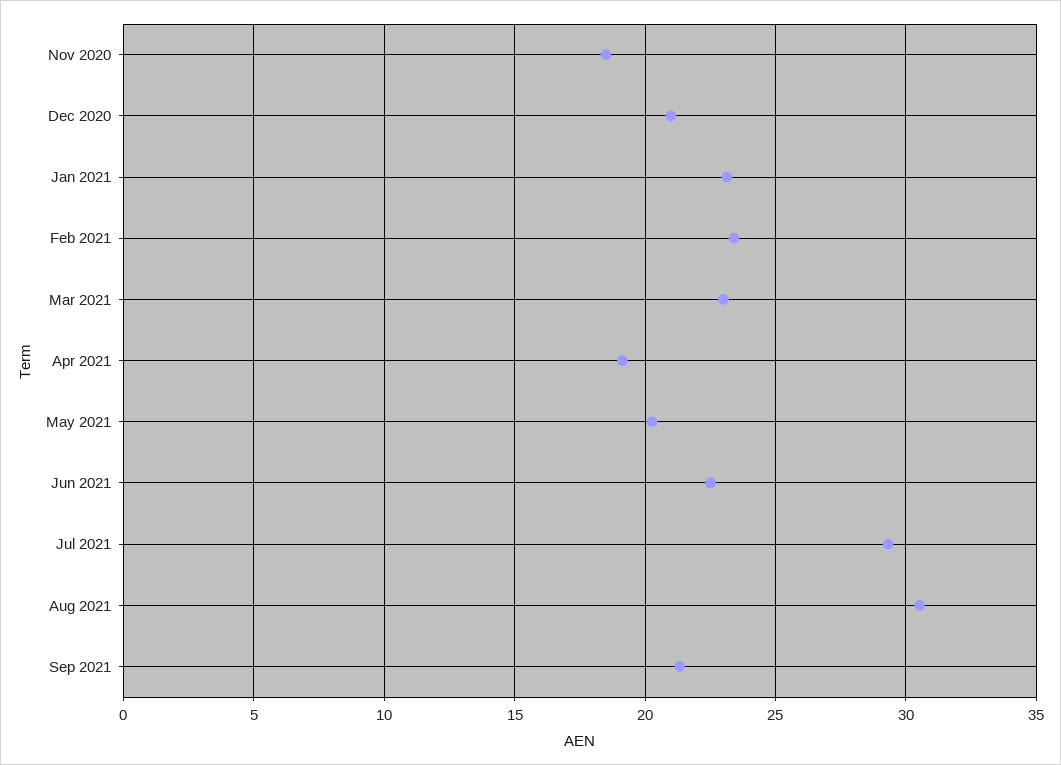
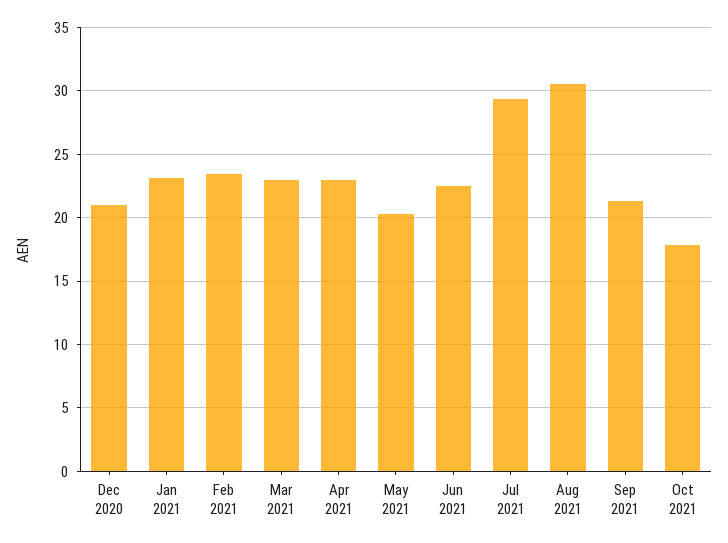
Nov 2020: 18.5 -> none
Apr 2021: 19 -> 23
Oct 2021: none -> 18

